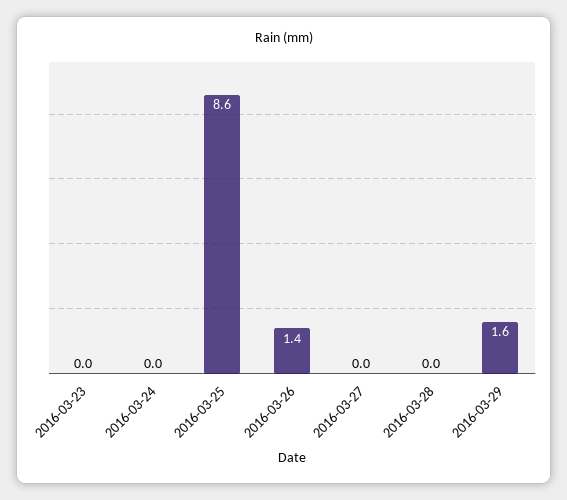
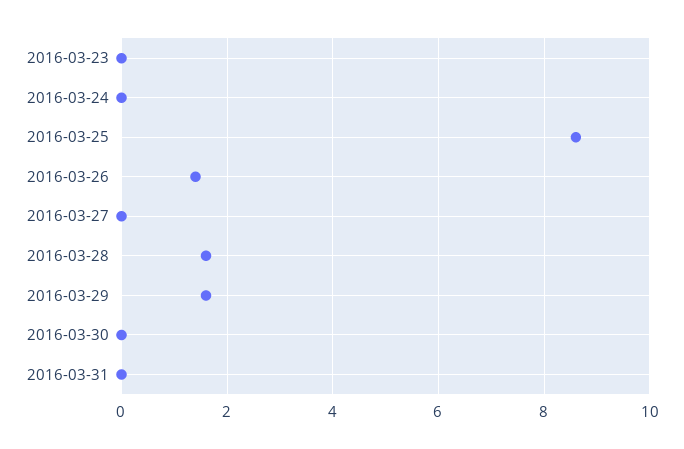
2016-03-28: 0 -> 1.5
2016-03-30: none -> 0
2016-03-31: none -> 0

